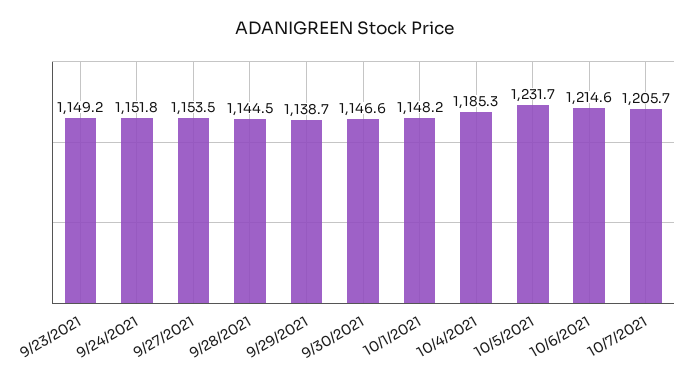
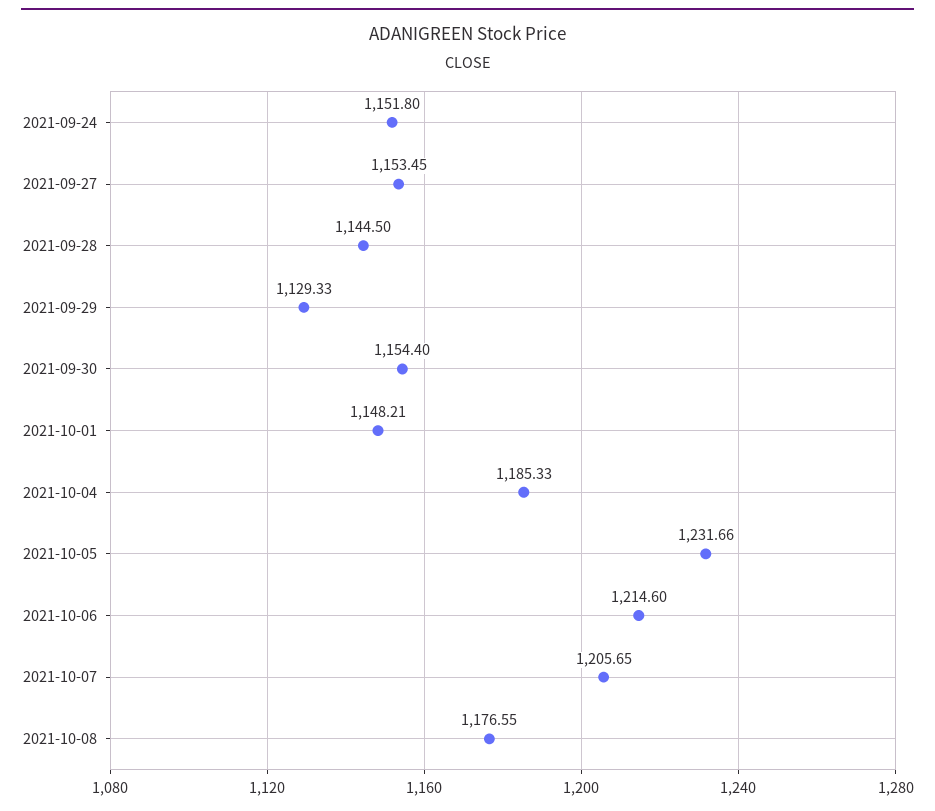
9/23/2021: 1149.2 -> none
9/29/2021: 1138.7 -> 1129.33
9/30/2021: 1146.6 -> 1154.4
2021-10-08: none -> 1176.55

